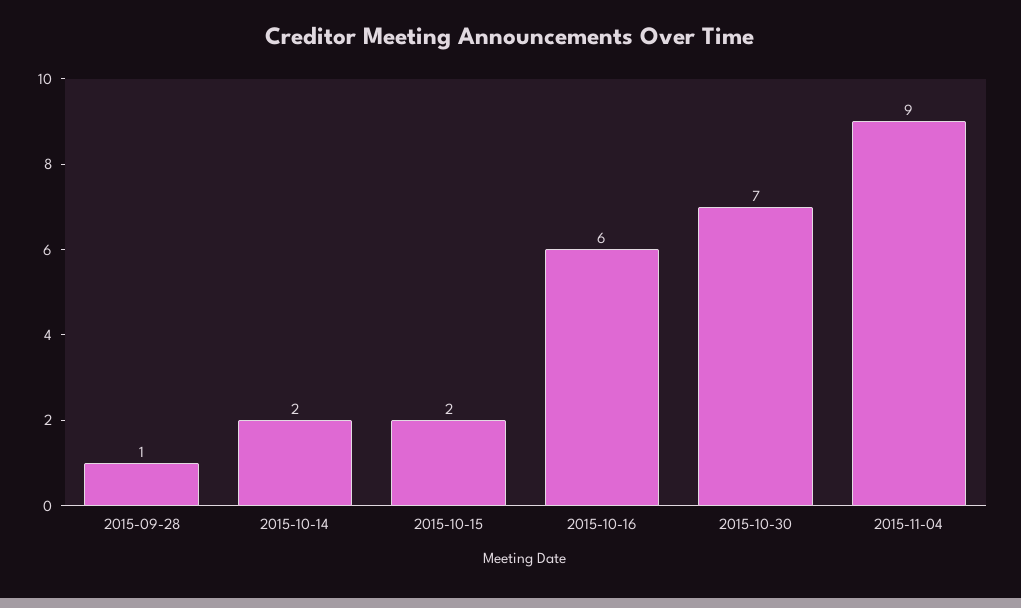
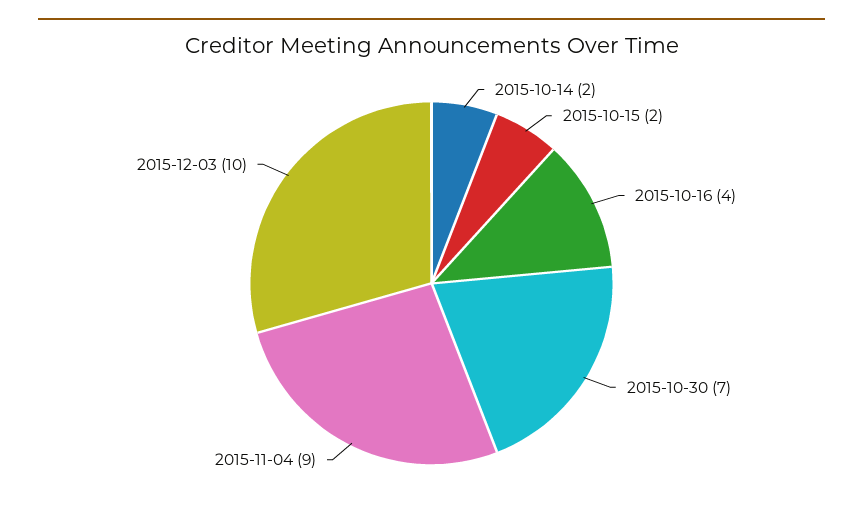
2015-09-28: 1 -> none
2015-10-16: 6 -> 4
2015-12-03: none -> 10

